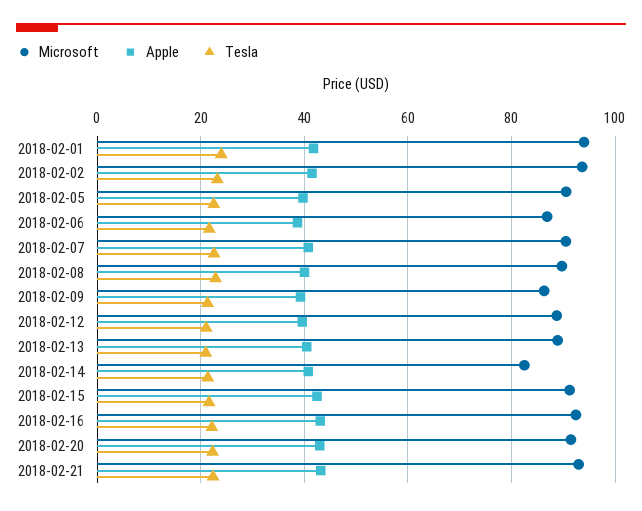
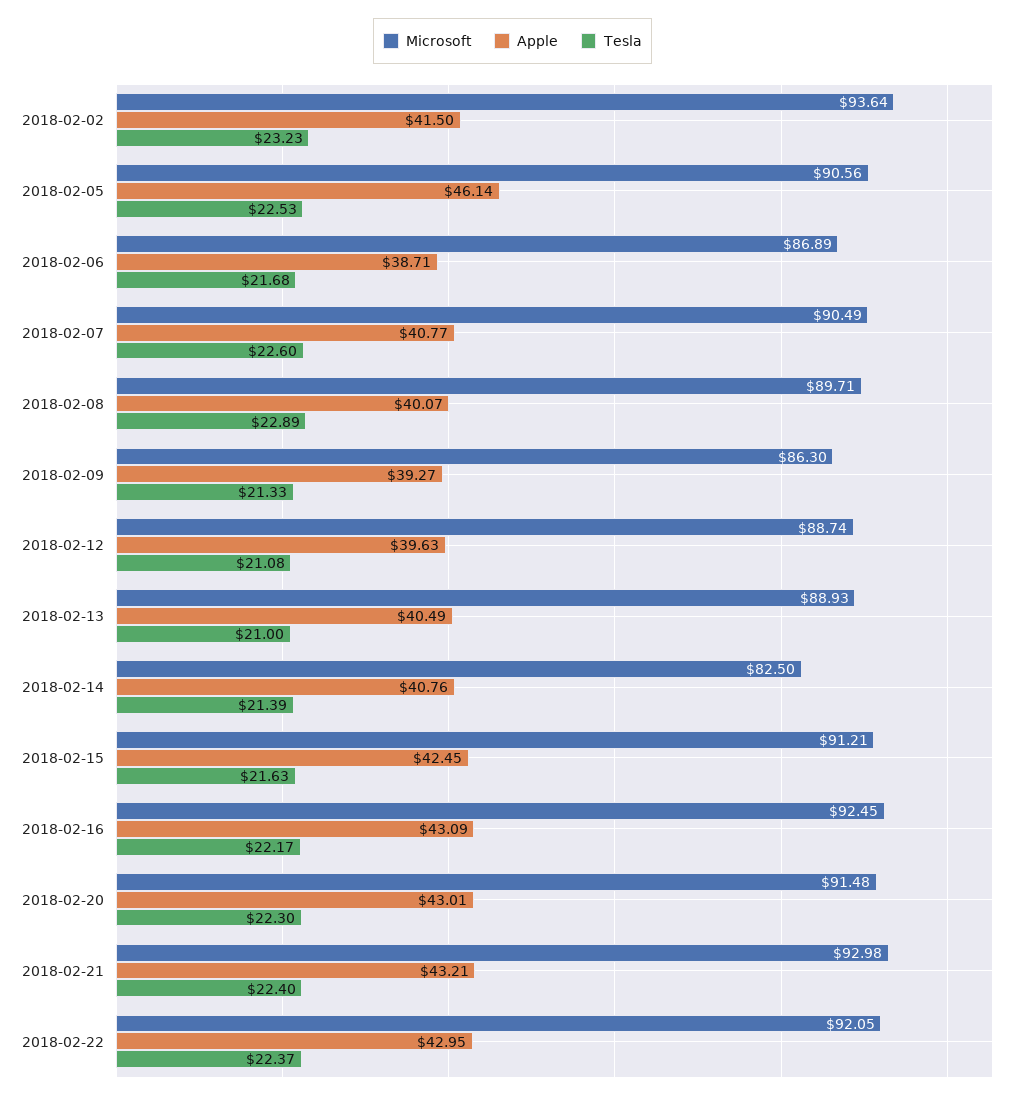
Microsoft, 2018-02-01: 94 -> none
Apple, 2018-02-01: 42 -> none
Tesla, 2018-02-01: 24 -> none
Apple, 2018-02-05: 40 -> 46.14
Microsoft, 2018-02-22: none -> 92.05
Apple, 2018-02-22: none -> 42.95
Tesla, 2018-02-22: none -> 22.37

